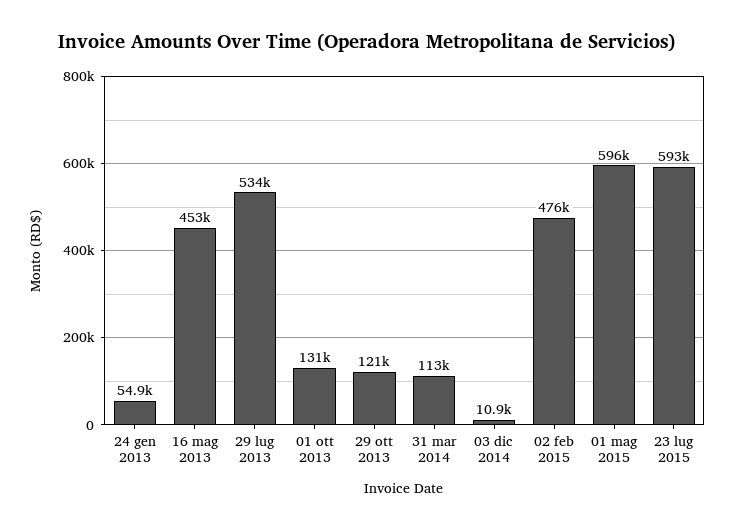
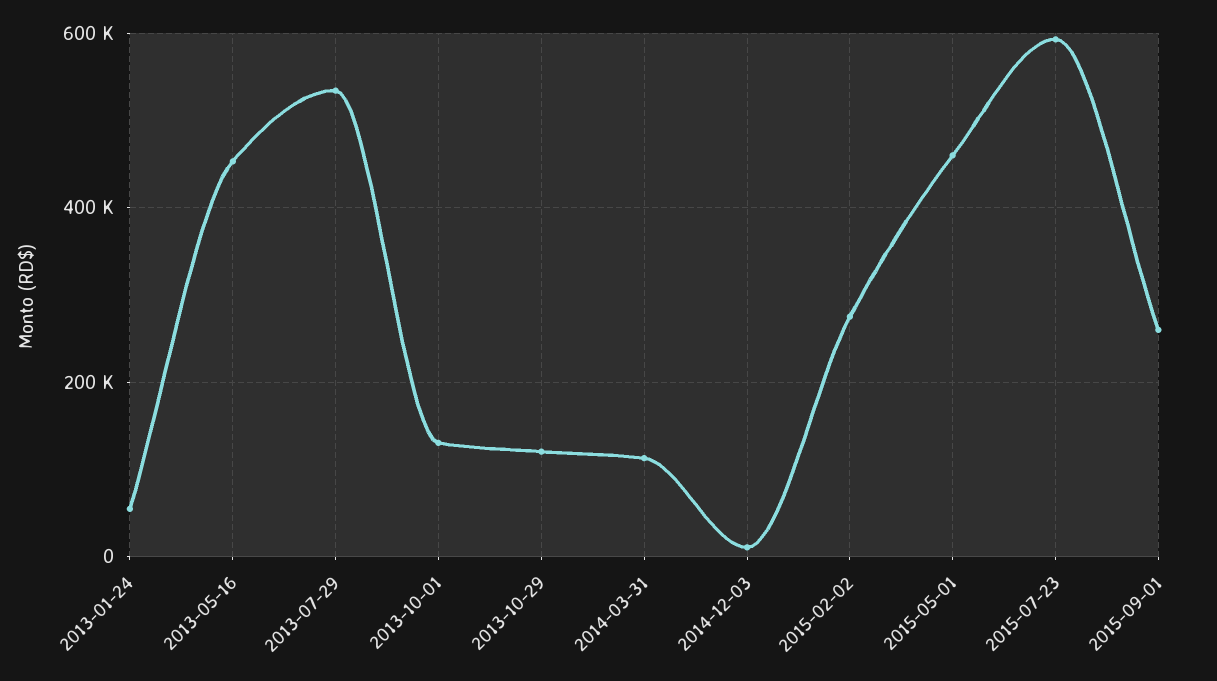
02 feb 2015: 476000 -> 280000
01 mag 2015: 596000 -> 460000
2015-09-01: none -> 260000

